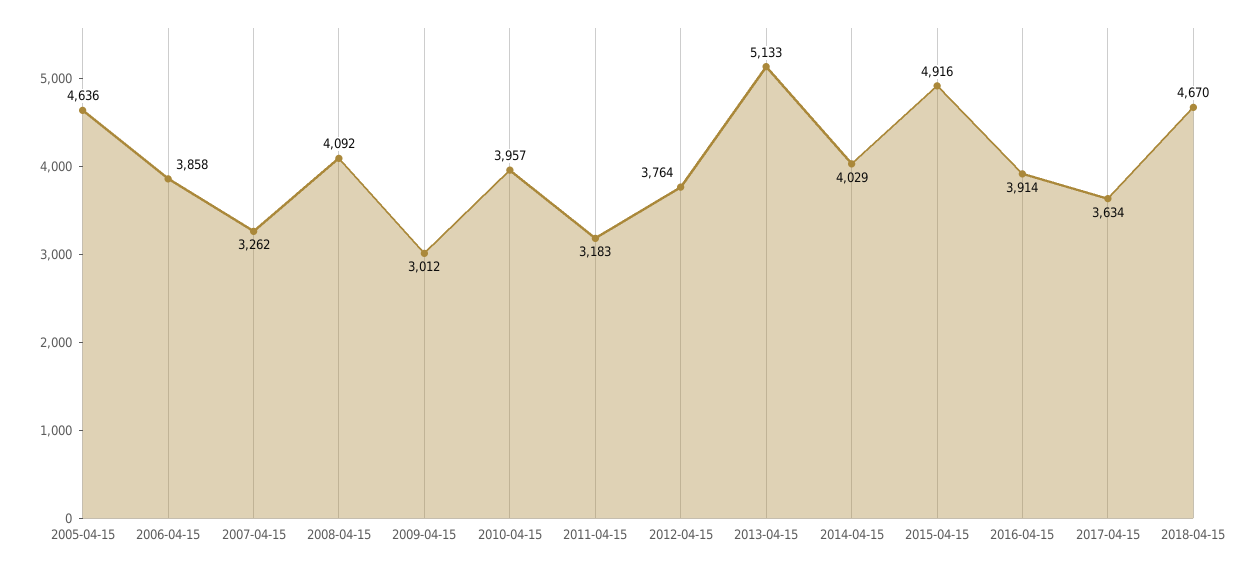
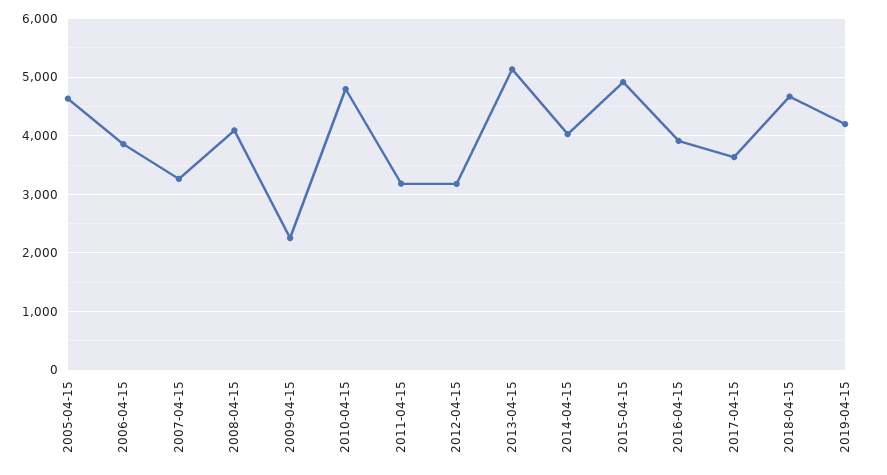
2009-04-15: 3012 -> 2200
2010-04-15: 3957 -> 4800
2012-04-15: 3764 -> 3200
2019-04-15: none -> 4200

